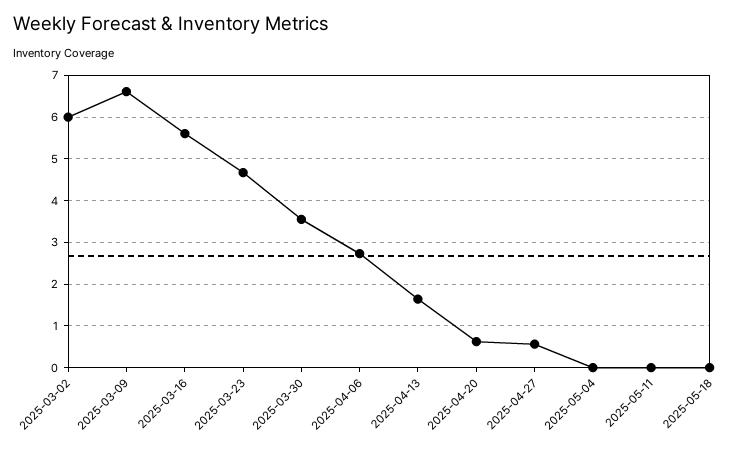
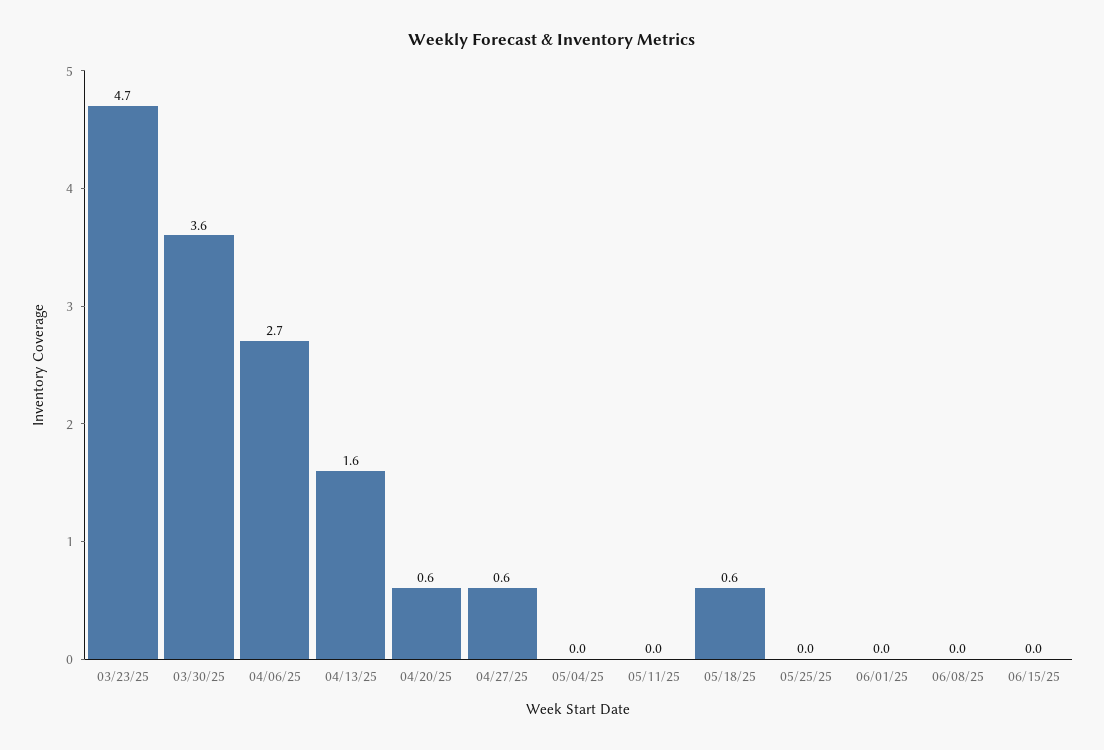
2025-03-02: 6 -> none
2025-03-09: 6.6 -> none
2025-03-16: 5.6 -> none
2025-05-18: 0 -> 0.6
05/25/25: none -> 0
06/01/25: none -> 0
06/08/25: none -> 0
06/15/25: none -> 0

